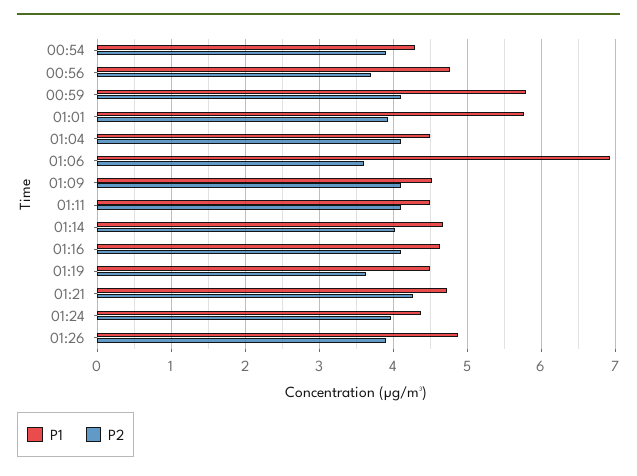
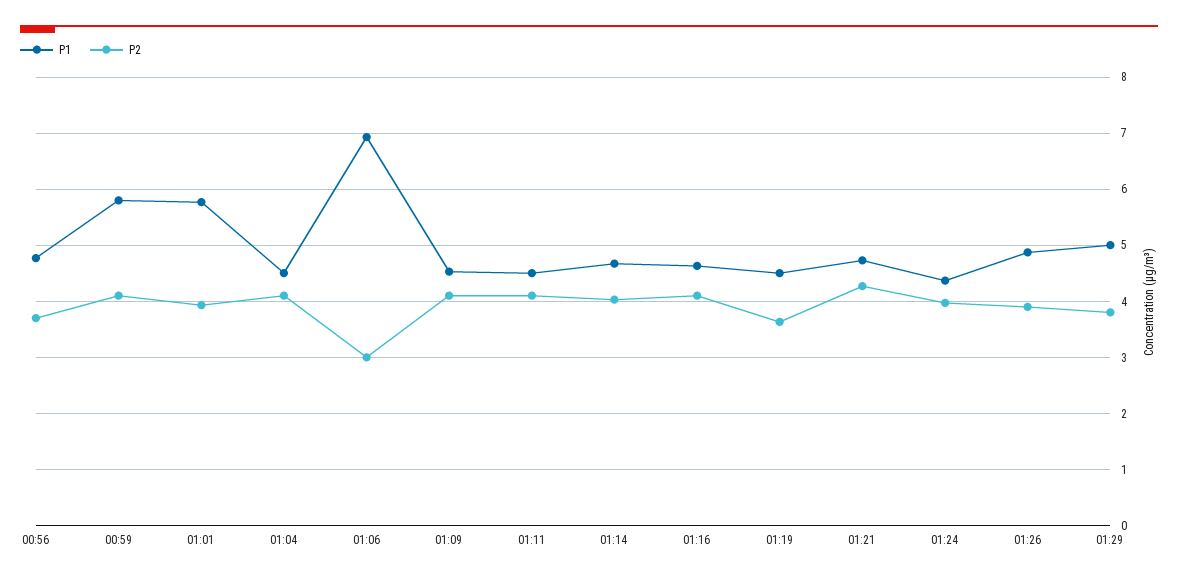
P1, 00:54: 4.3 -> none
P2, 00:54: 3.9 -> none
P2, 01:06: 3.6 -> 3
P1, 01:29: none -> 5
P2, 01:29: none -> 3.8

